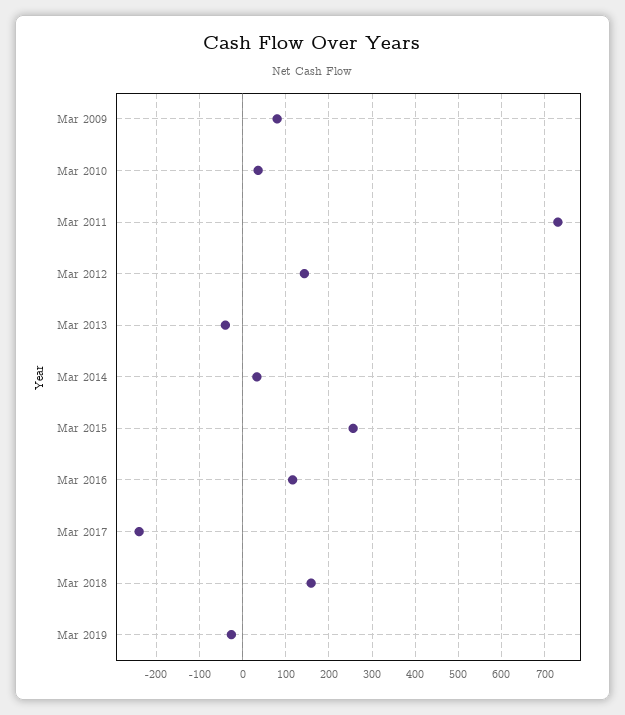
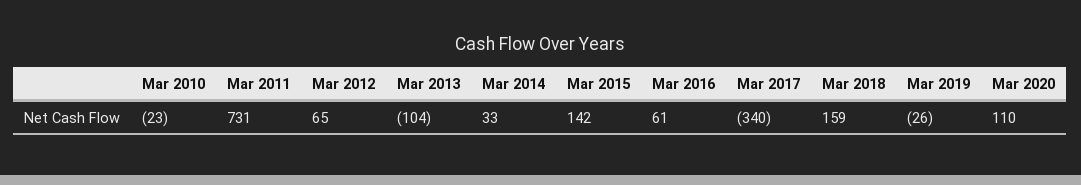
Mar 2009: 80 -> none
Mar 2010: 40 -> -23
Mar 2012: 140 -> 65
Mar 2013: -40 -> -104
Mar 2015: 260 -> 142
Mar 2016: 120 -> 61
Mar 2017: -240 -> -340
Mar 2020: none -> 110

